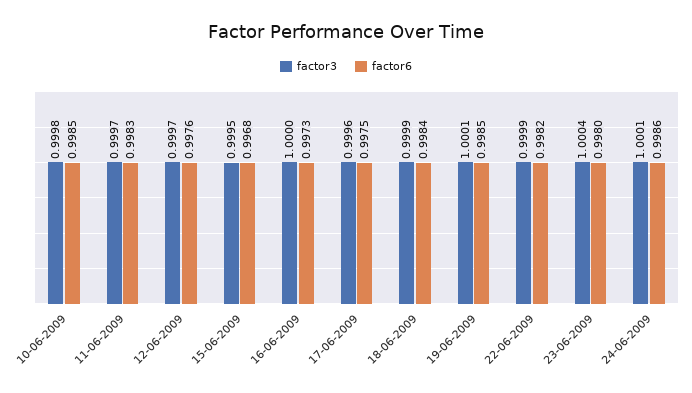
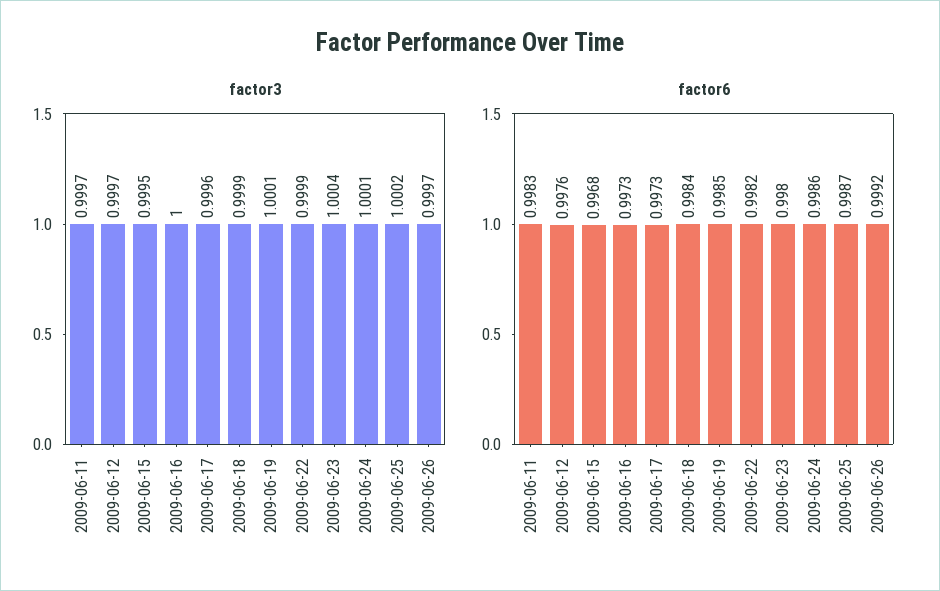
factor3, 10-06-2009: 0.9998 -> none
factor6, 10-06-2009: 0.9985 -> none
factor6, 17-06-2009: 0.9975 -> 0.9973
factor3, 2009-06-25: none -> 1.0002
factor3, 2009-06-26: none -> 0.9997
factor6, 2009-06-25: none -> 0.9987
factor6, 2009-06-26: none -> 0.9992

